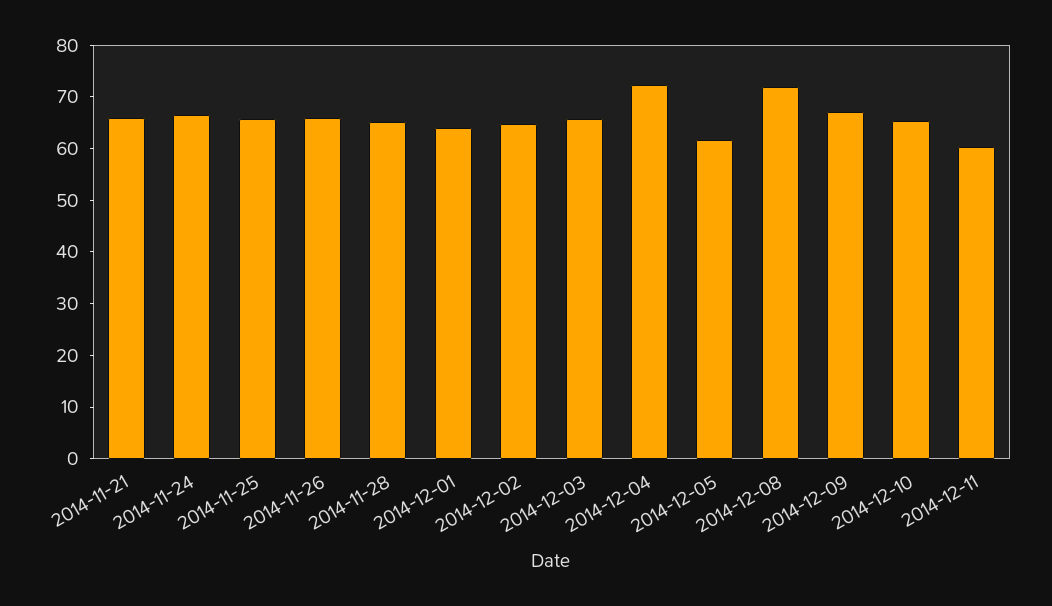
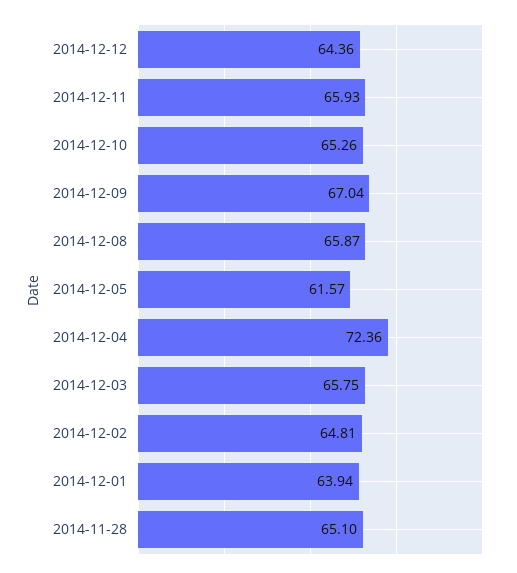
2014-11-21: 66 -> none
2014-11-24: 66 -> none
2014-11-25: 66 -> none
2014-11-26: 66 -> none
2014-12-08: 72 -> 65.87
2014-12-11: 60 -> 65.93
2014-12-12: none -> 64.36

